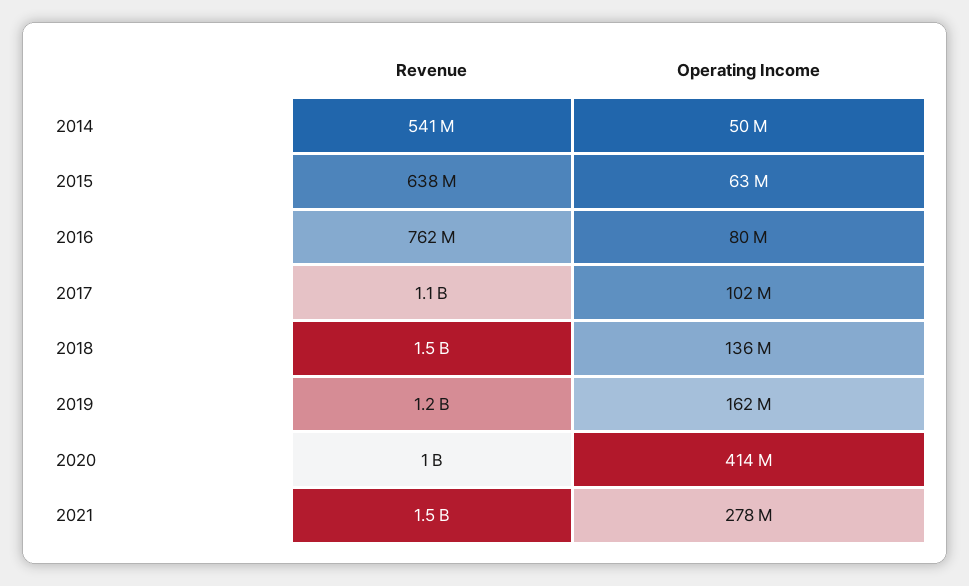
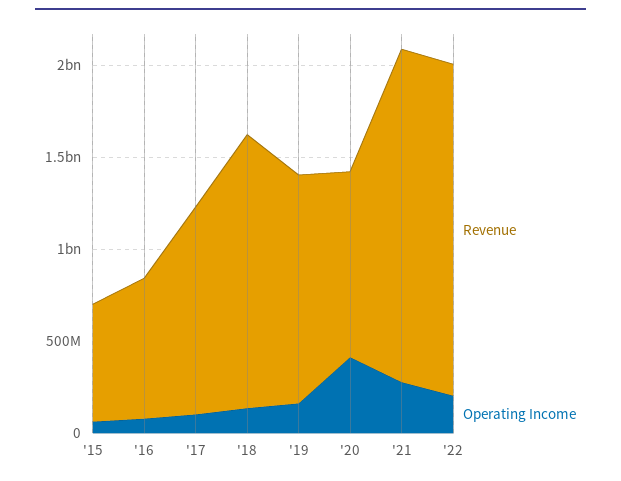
Revenue, 2014: 541000000 -> none
Operating Income, 2014: 50000000 -> none
Revenue, 2021: 1500000000 -> 1800000000
Revenue, '22: none -> 1800000000
Operating Income, '22: none -> 200000000

